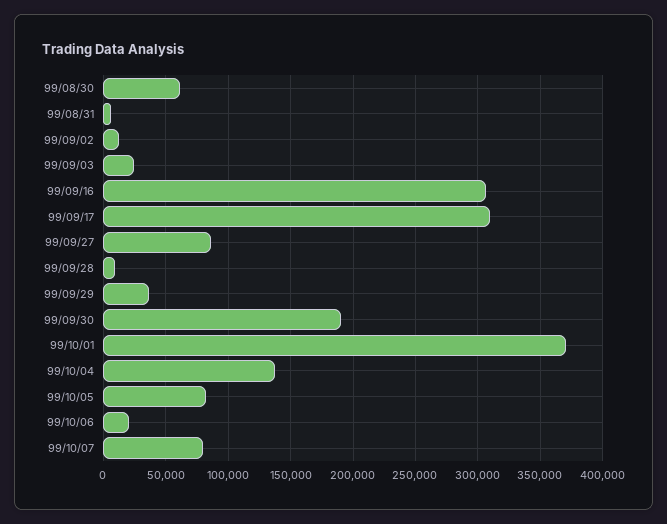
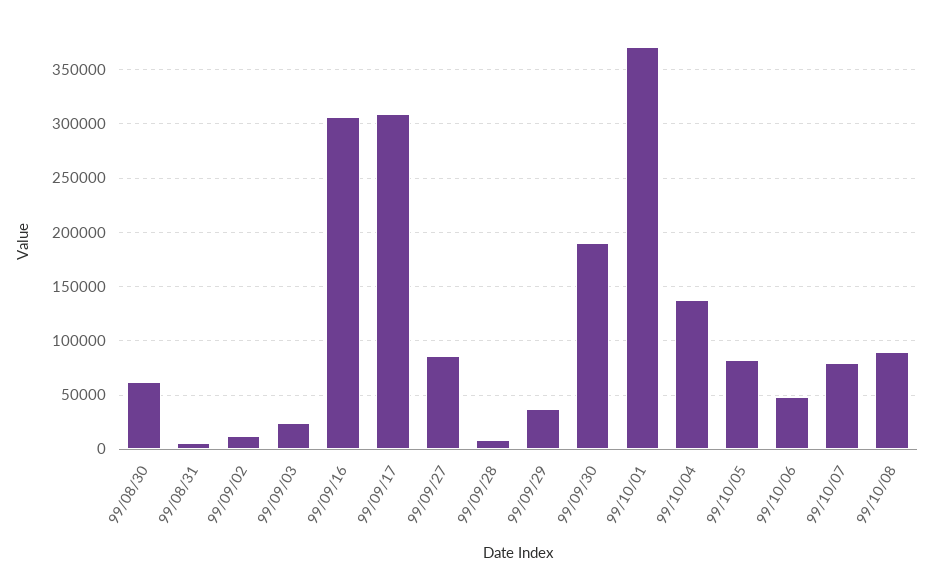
99/10/06: 20000 -> 50000
99/10/08: none -> 90000

